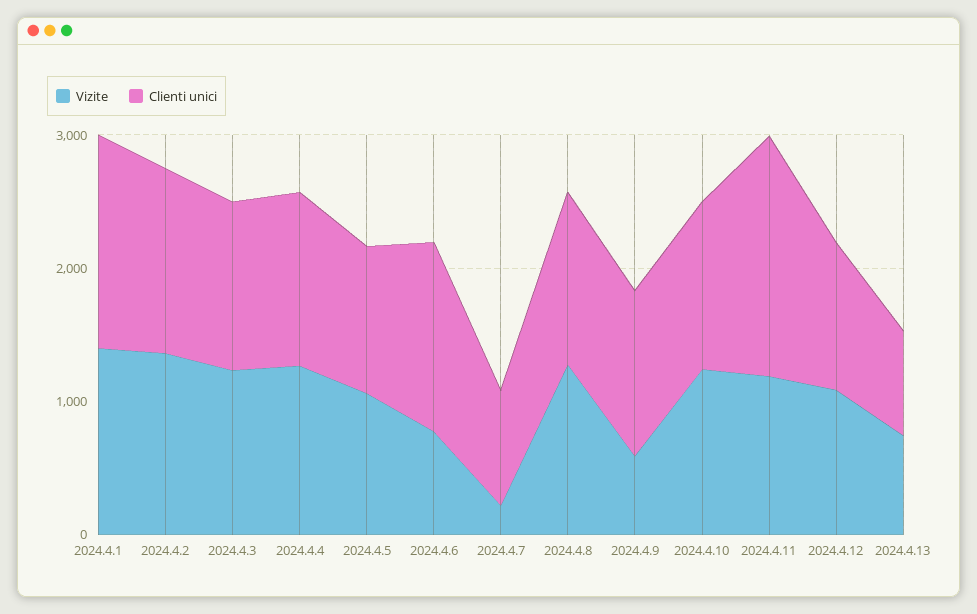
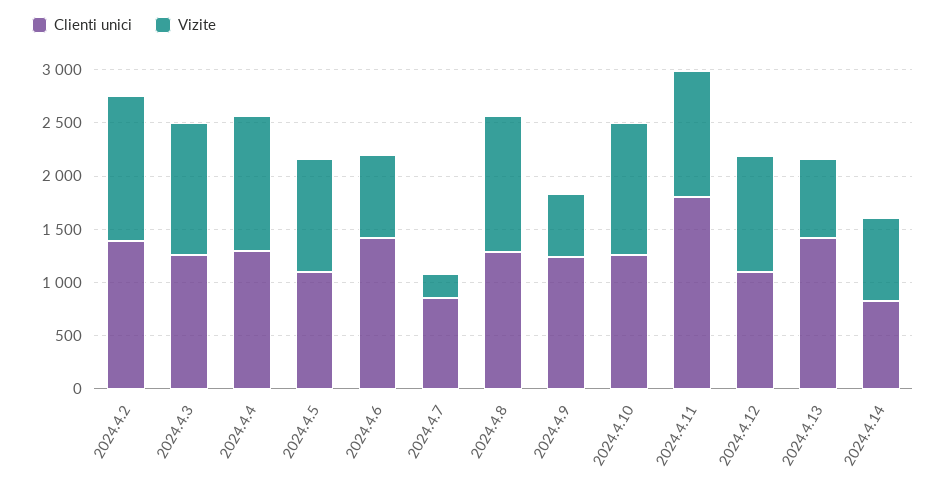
Vizite, 2024.4.1: 1400 -> none
Clienti unici, 2024.4.1: 1600 -> none
Clienti unici, 2024.4.13: 800 -> 1400
Clienti unici, 2024.4.14: none -> 800
Vizite, 2024.4.14: none -> 800

